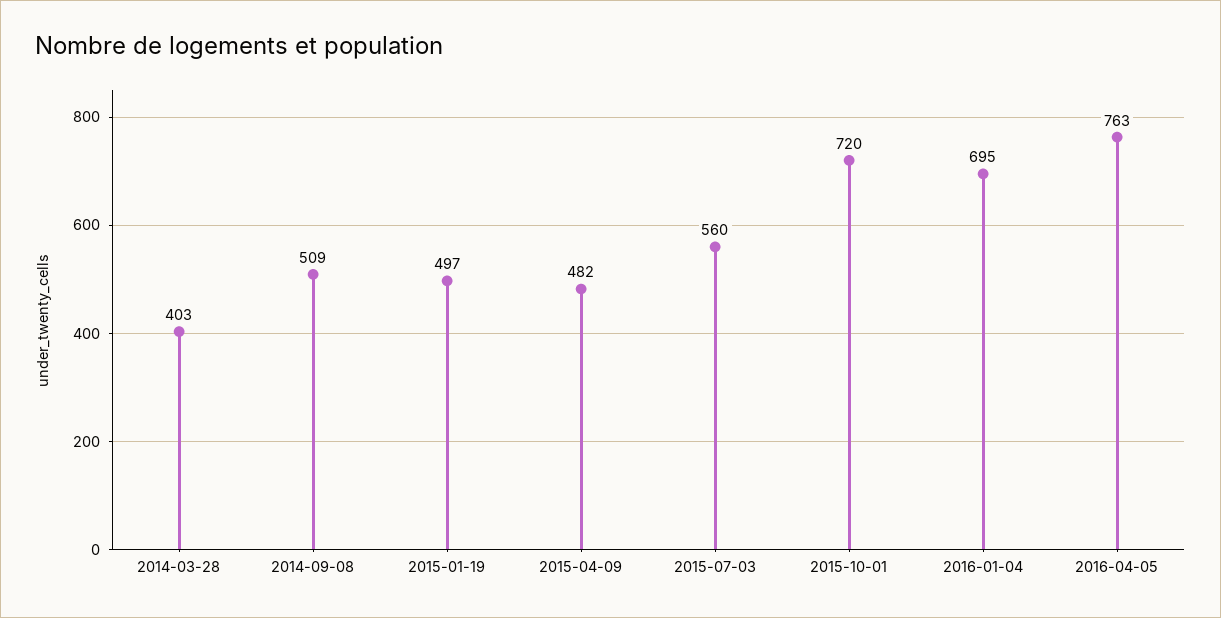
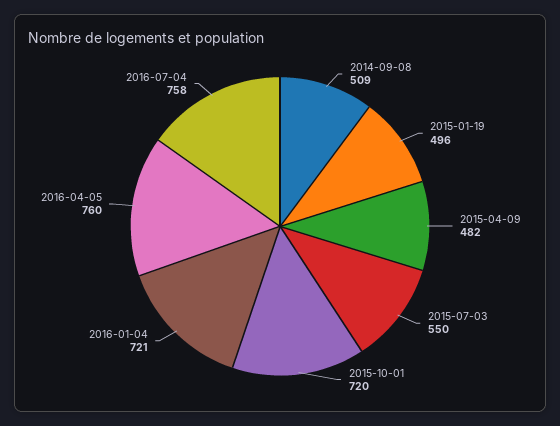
2014-03-28: 403 -> none
2015-01-19: 497 -> 496
2015-07-03: 560 -> 550
2016-01-04: 695 -> 721
2016-04-05: 763 -> 760
2016-07-04: none -> 758

